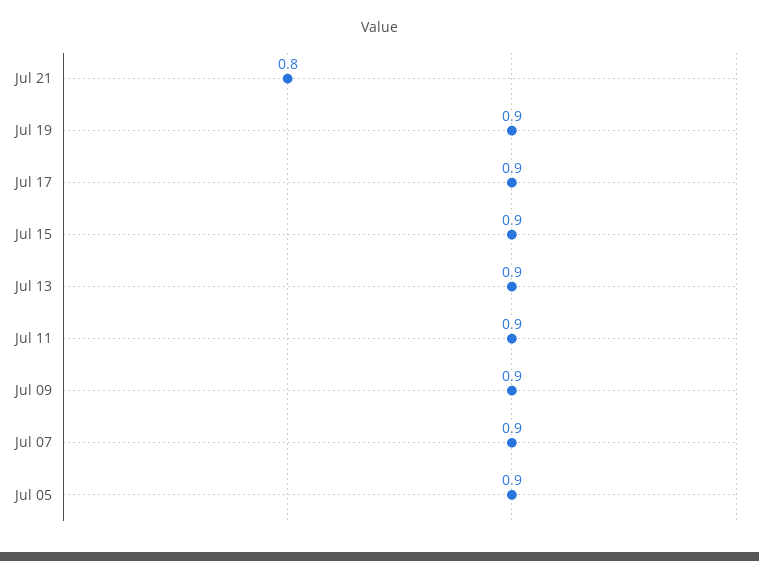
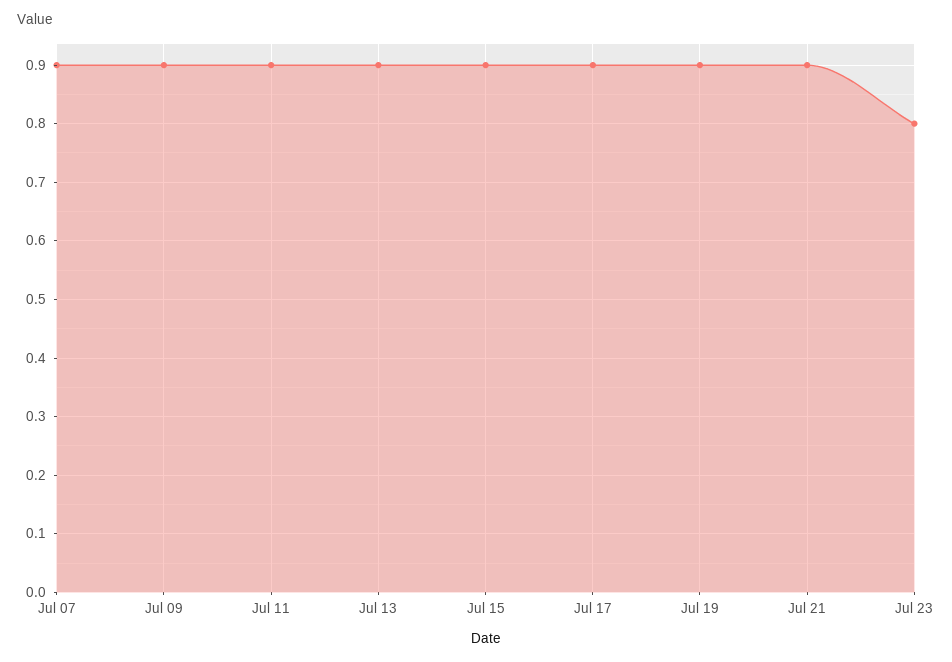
Jul 21: 0.8 -> 0.9
Jul 05: 0.9 -> none
Jul 23: none -> 0.8

